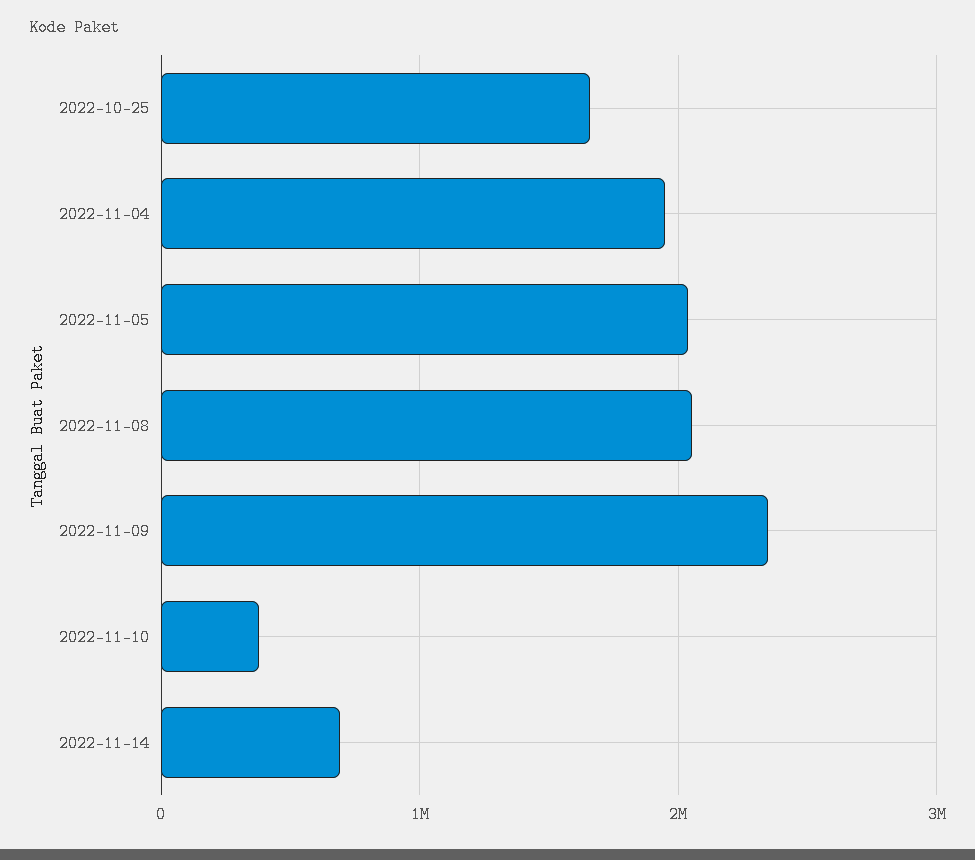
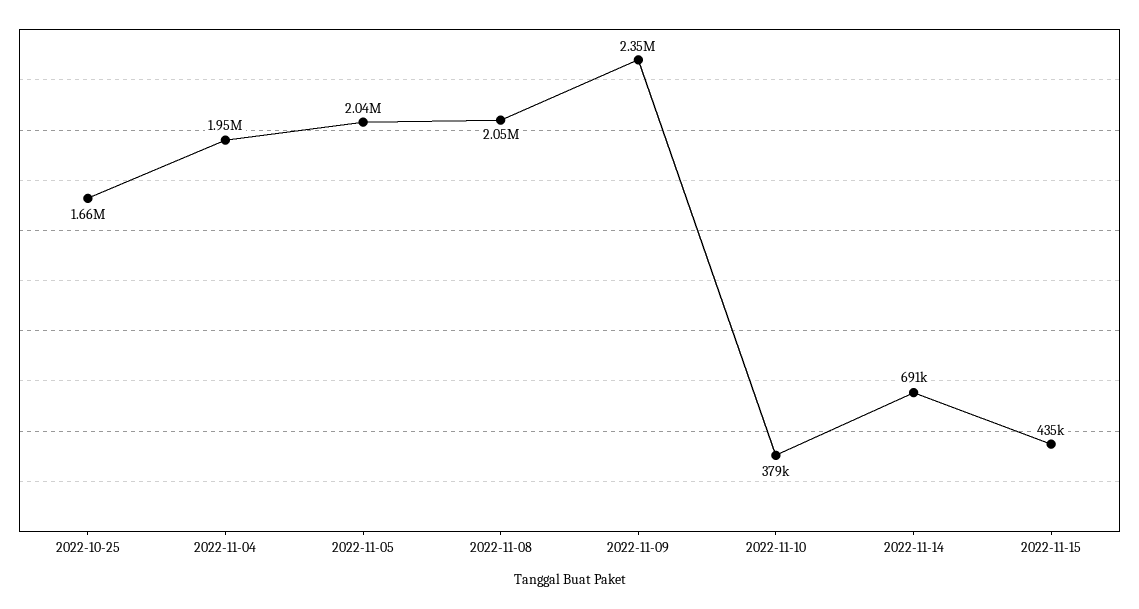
2022-11-15: none -> 435000

